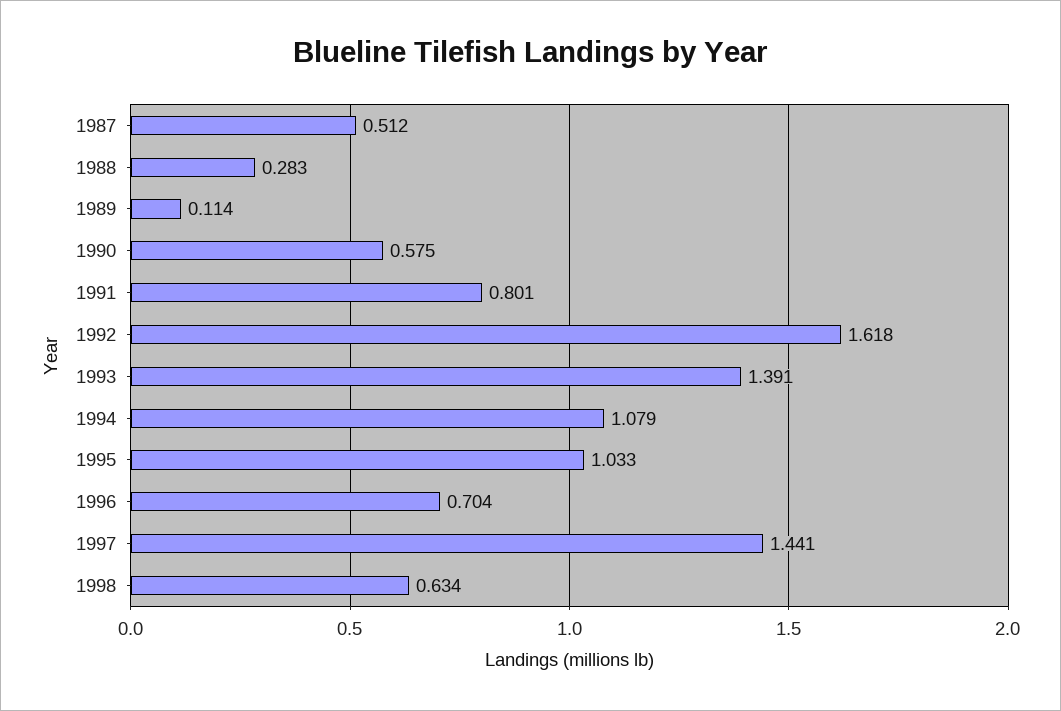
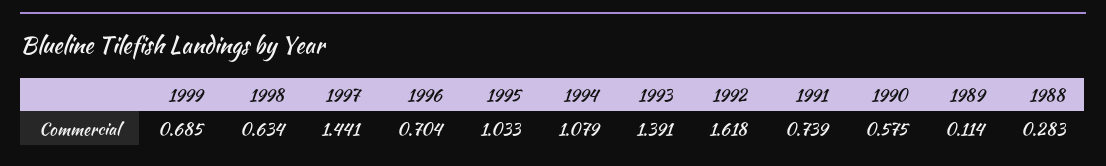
1987: 0.512 -> none
1991: 0.801 -> 0.739
1999: none -> 0.685

